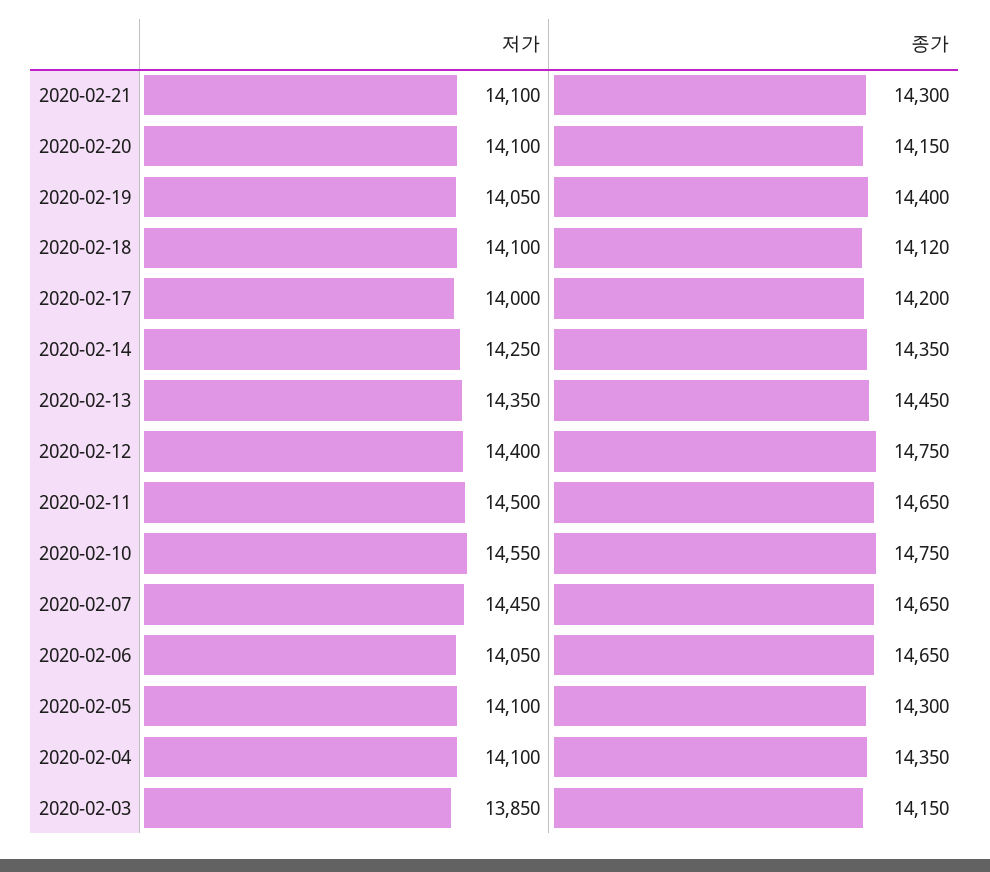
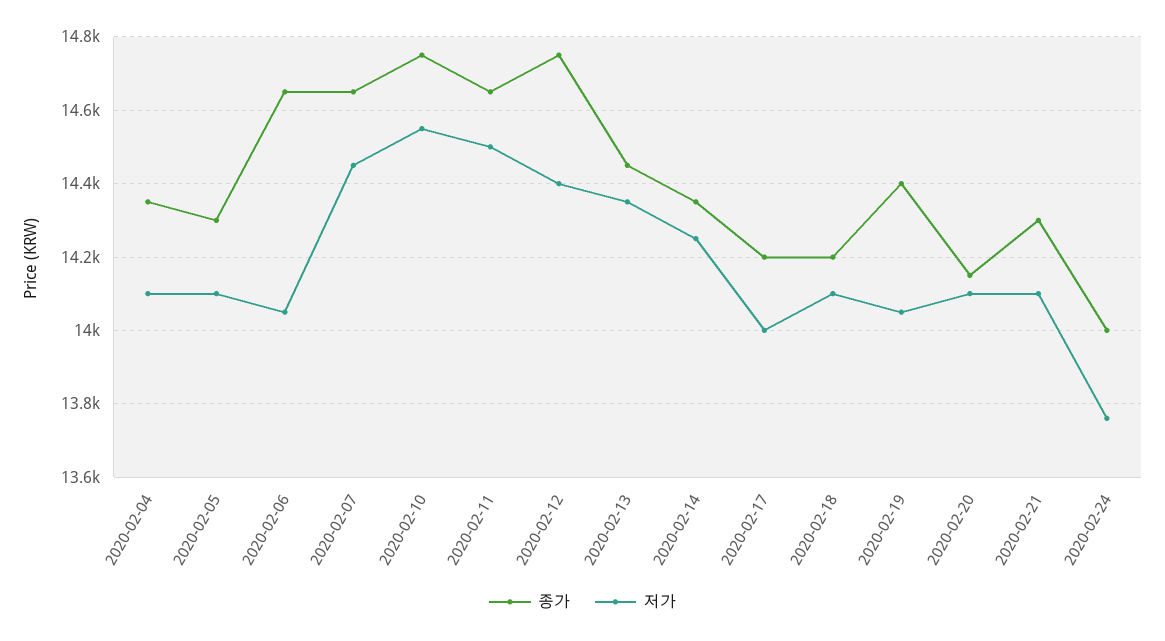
종가, 2020-02-18: 14120 -> 14200
저가, 2020-02-03: 13850 -> none
종가, 2020-02-03: 14150 -> none
종가, 2020-02-24: none -> 14000
저가, 2020-02-24: none -> 13760

